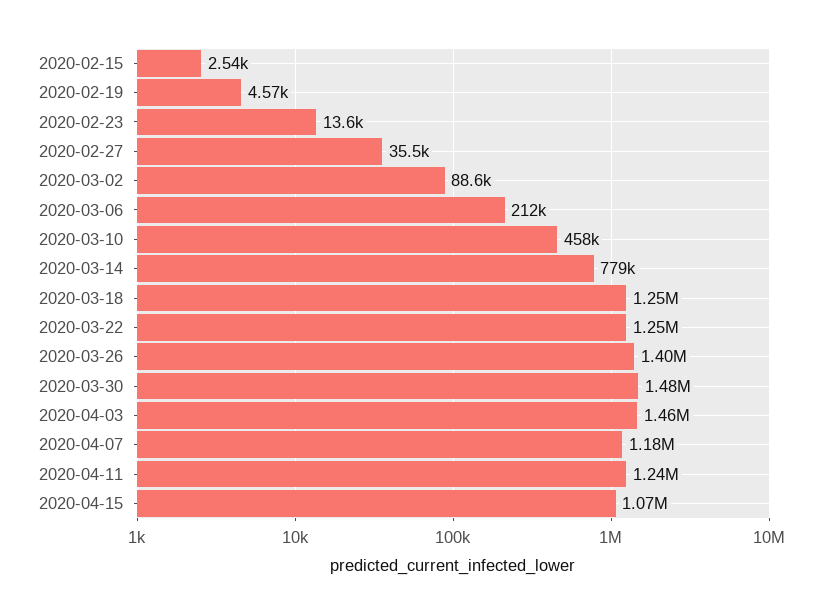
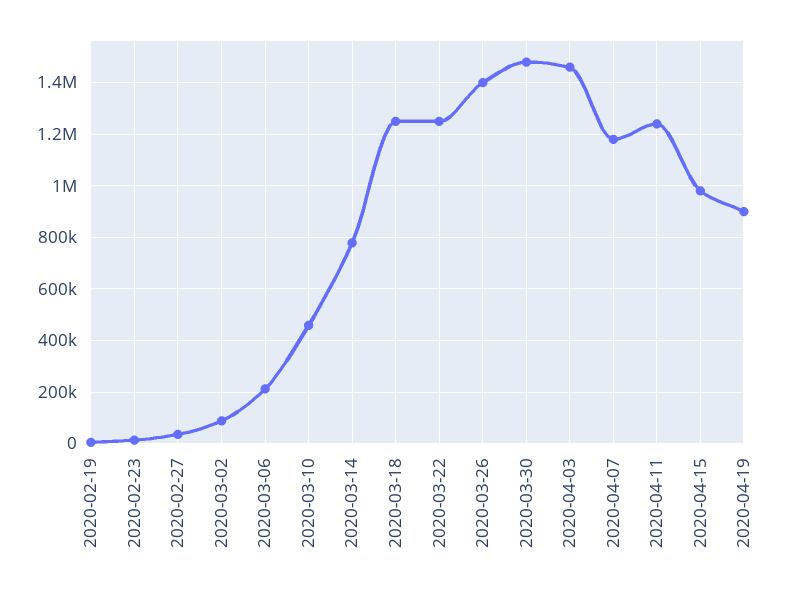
2020-02-15: 2540 -> none
2020-04-15: 1070000 -> 975000
2020-04-19: none -> 900000

